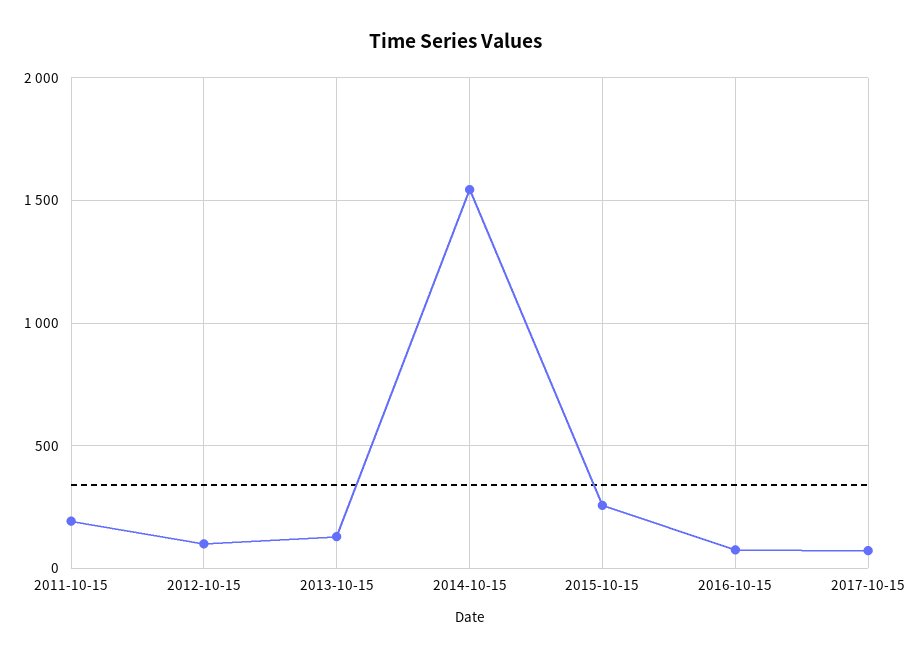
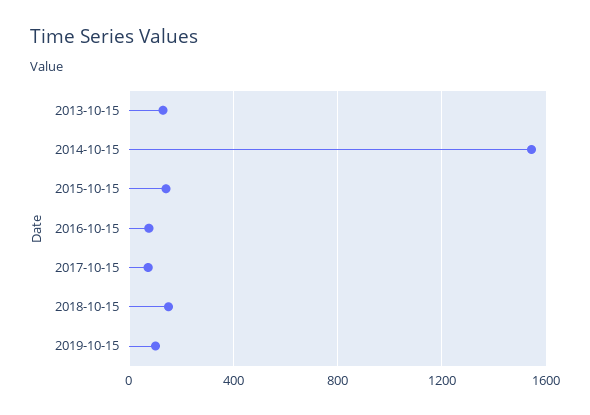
2011-10-15: 200 -> none
2012-10-15: 100 -> none
2015-10-15: 250 -> 150
2018-10-15: none -> 150
2019-10-15: none -> 100

